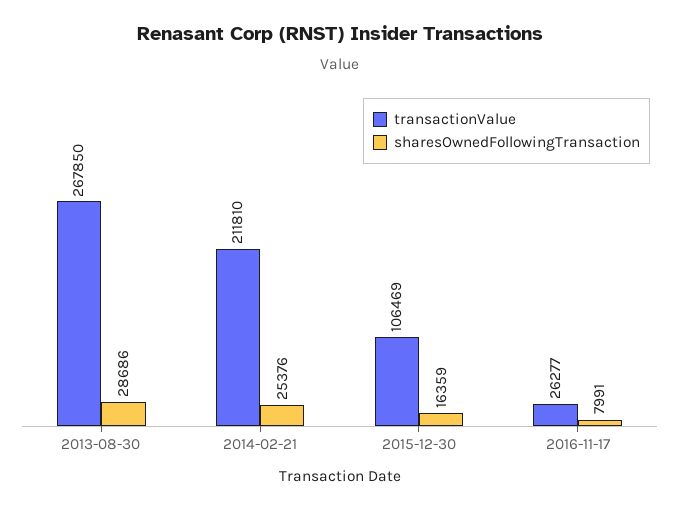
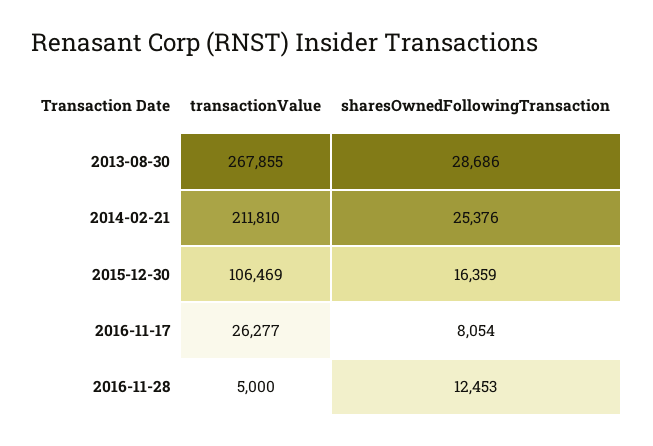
transactionValue, 2013-08-30: 267850 -> 267855
sharesOwnedFollowingTransaction, 2016-11-17: 7991 -> 8054
transactionValue, 2016-11-28: none -> 5000
sharesOwnedFollowingTransaction, 2016-11-28: none -> 12453

